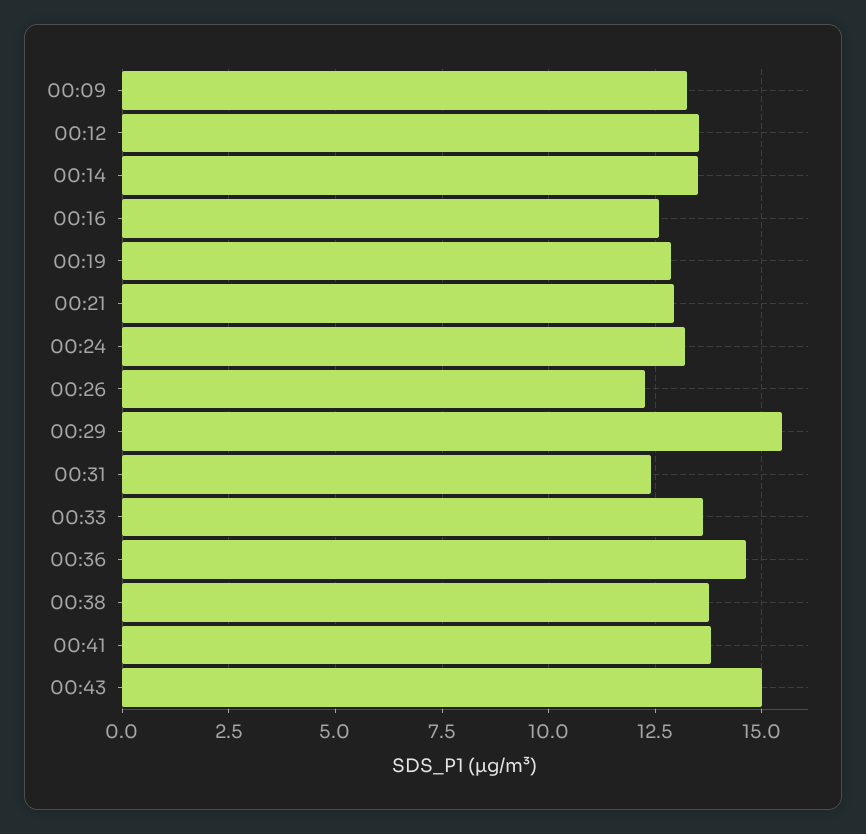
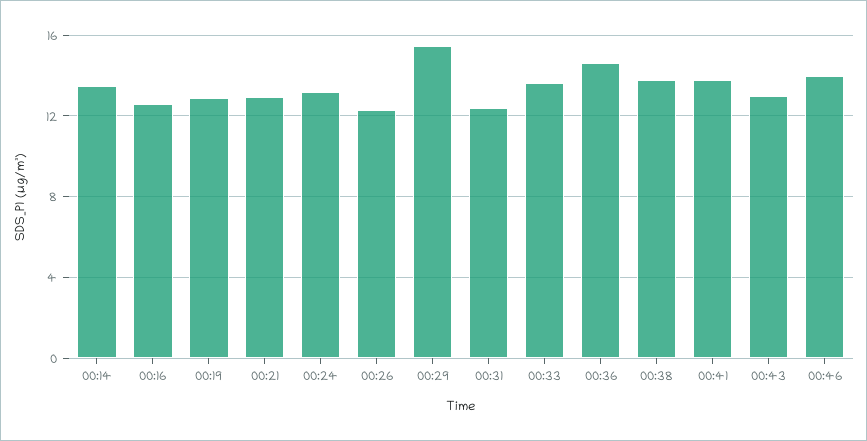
00:09: 13.25 -> none
00:12: 13.5 -> none
00:43: 15 -> 13
00:46: none -> 14

